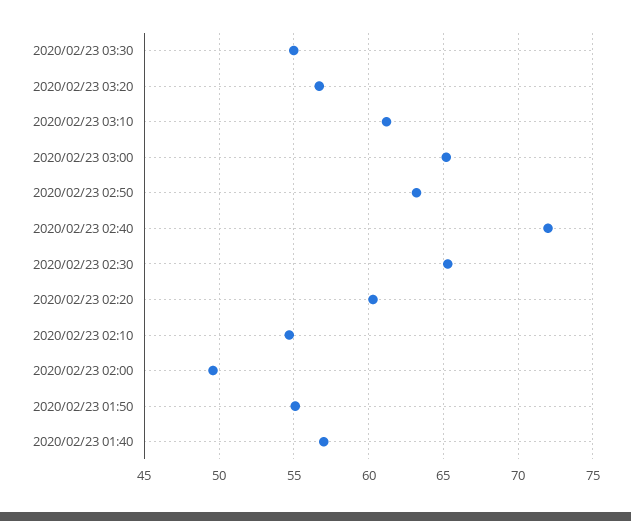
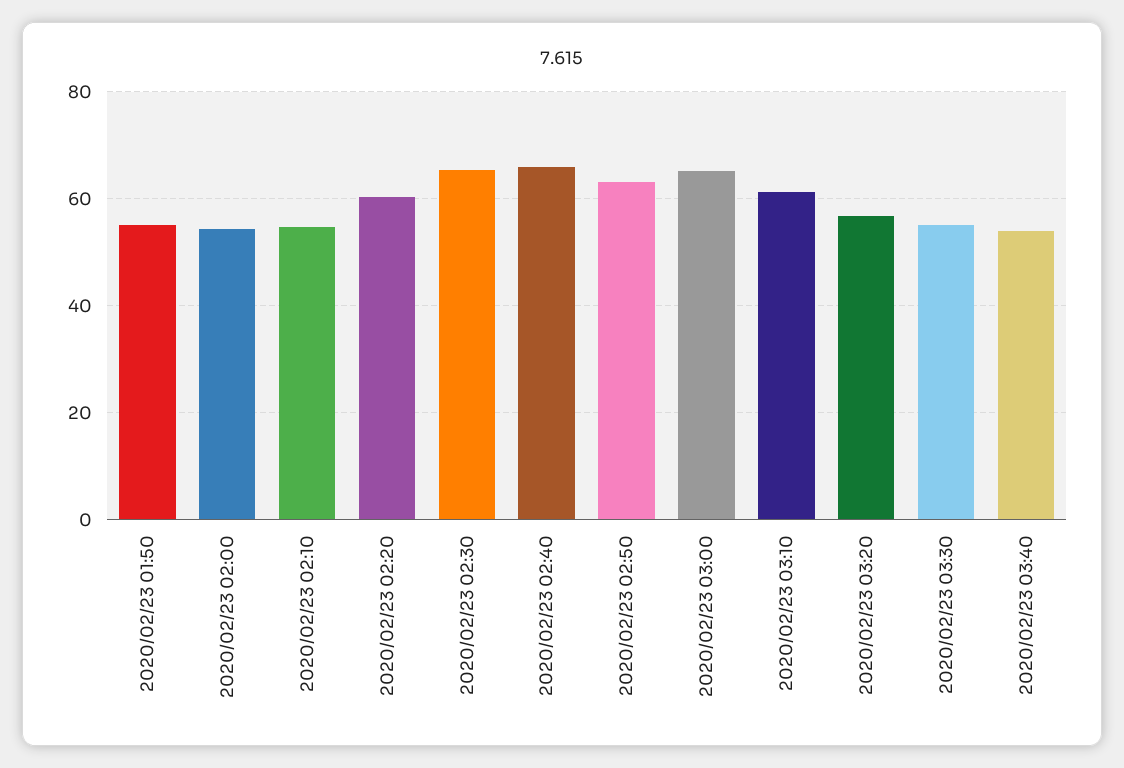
2020/02/23 02:40: 72 -> 66
2020/02/23 02:00: 49.5 -> 54
2020/02/23 01:40: 57 -> none
2020/02/23 03:40: none -> 54

